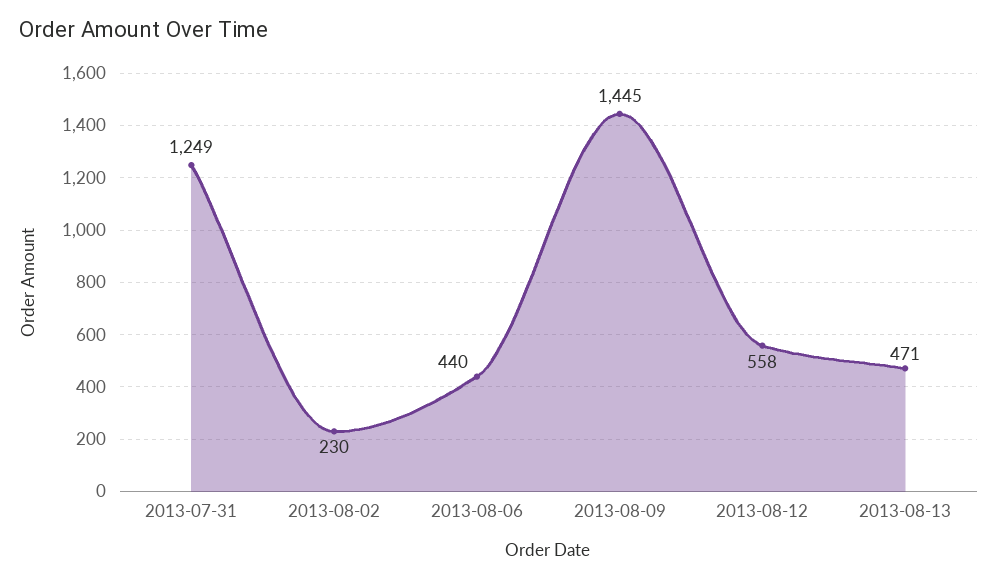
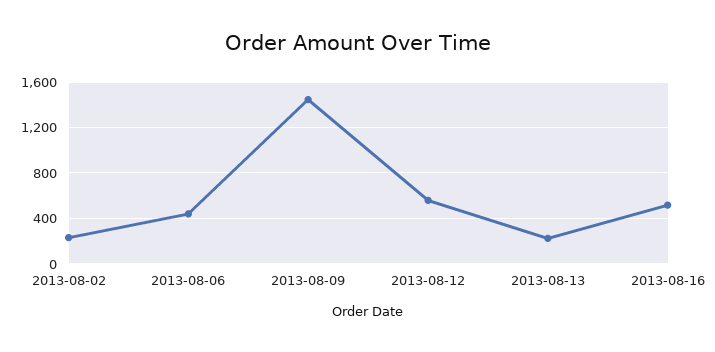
2013-07-31: 1249 -> none
2013-08-13: 471 -> 200
2013-08-16: none -> 500

